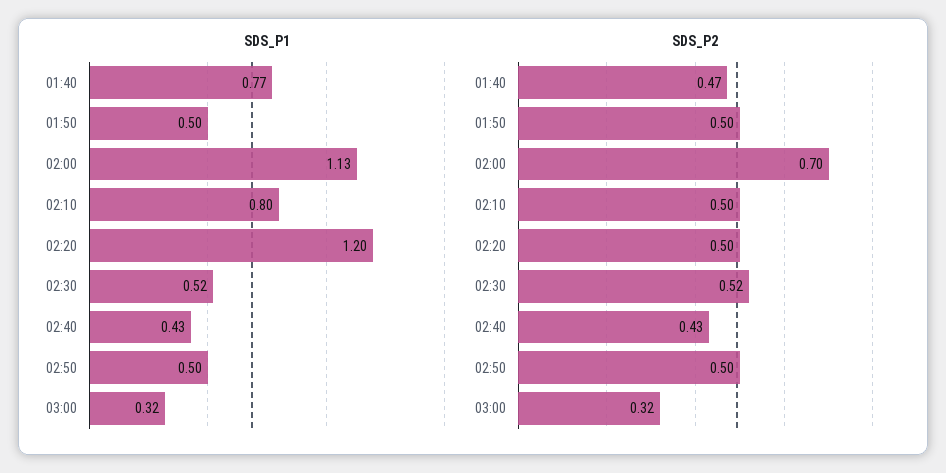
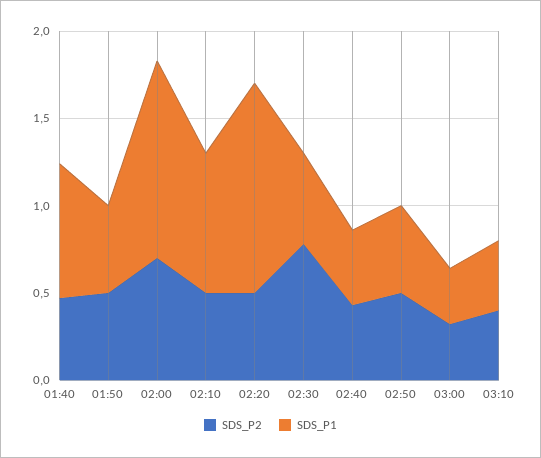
SDS_P2, 02:30: 0.52 -> 0.8
SDS_P2, 03:10: none -> 0.4
SDS_P1, 03:10: none -> 0.4

